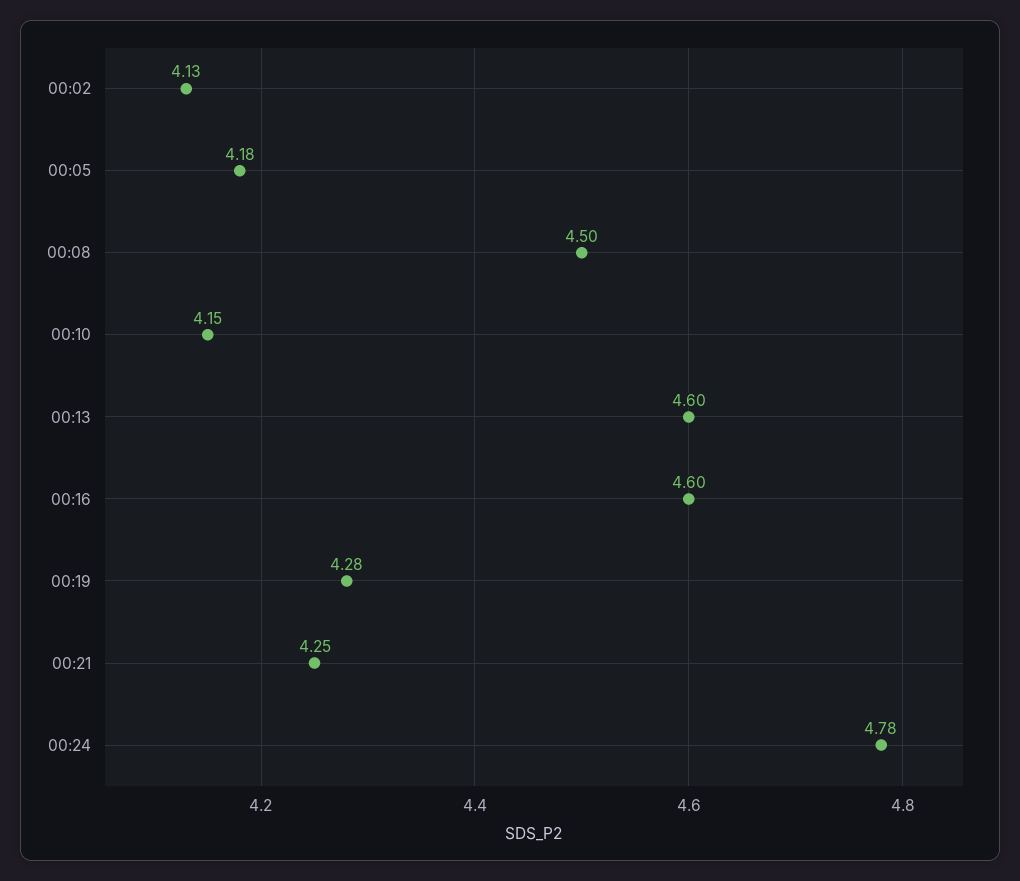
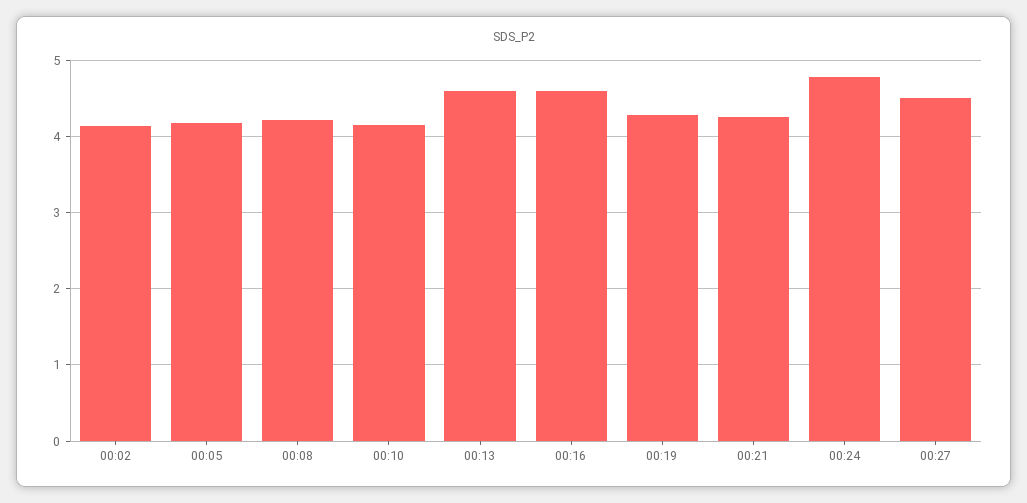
00:08: 4.5 -> 4.2
00:27: none -> 4.5

